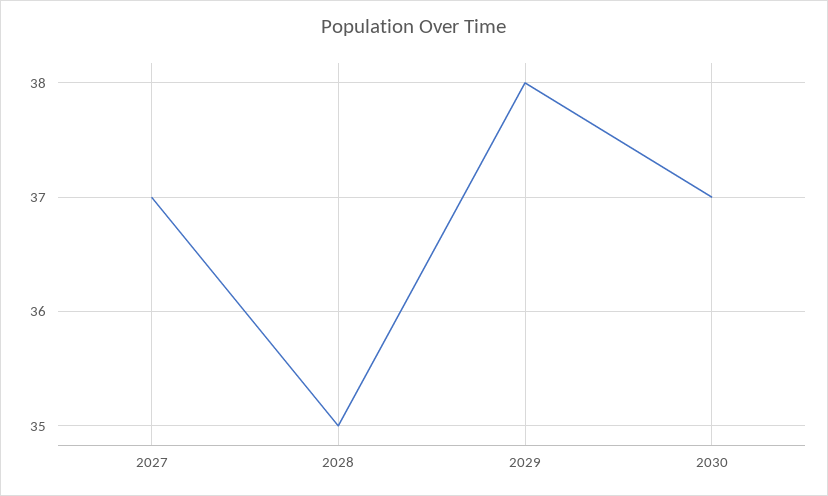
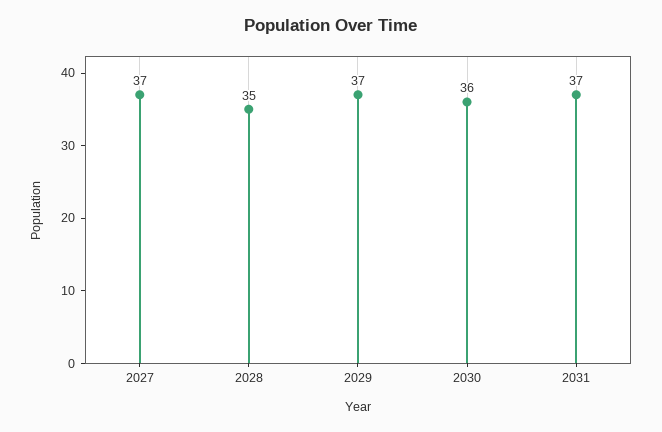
2029: 38 -> 37
2030: 37 -> 36
2031: none -> 37

